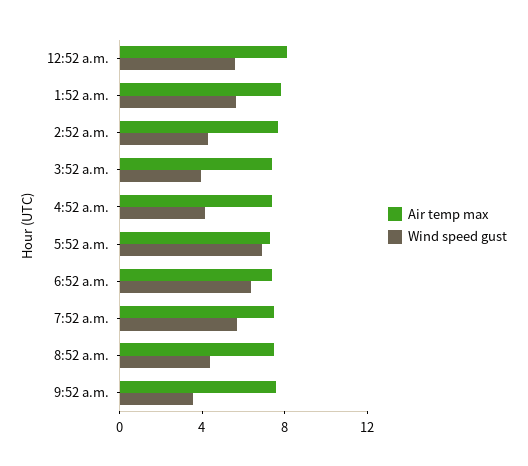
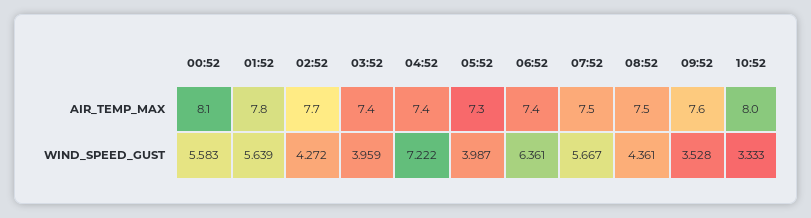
Wind speed gust, 4:52 a.m.: 4 -> 7.222
Wind speed gust, 5:52 a.m.: 7 -> 3.987
Air temp max, 10:52: none -> 8
Wind speed gust, 10:52: none -> 3.333

